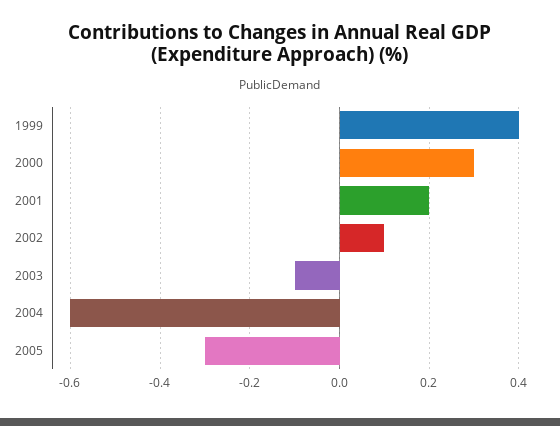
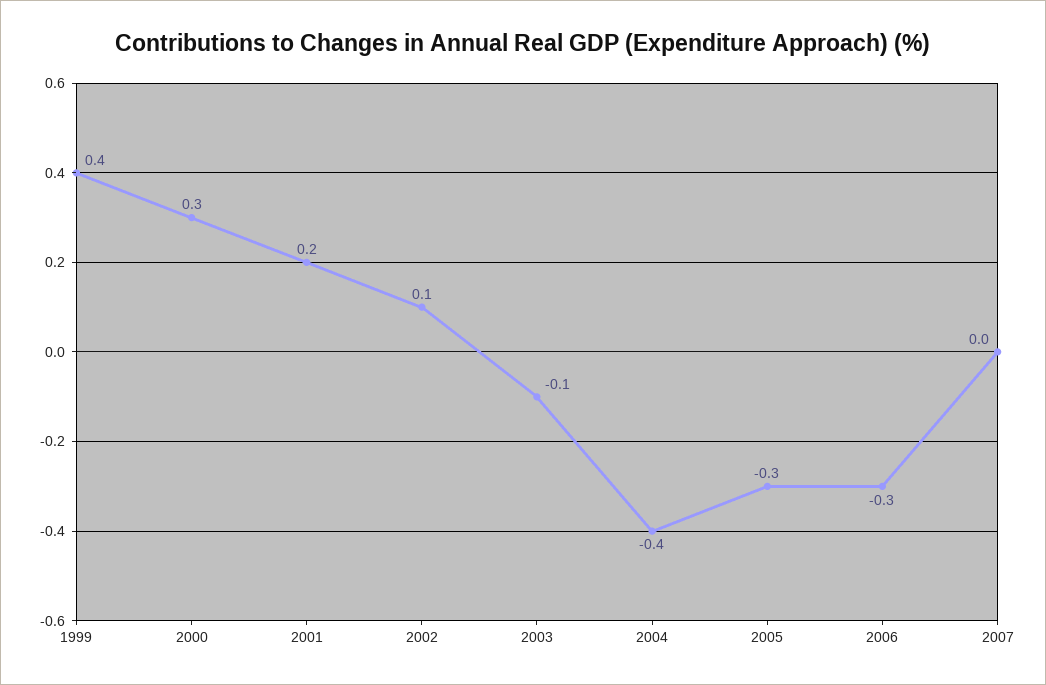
2004: -0.6 -> -0.4
2006: none -> -0.3
2007: none -> 0

